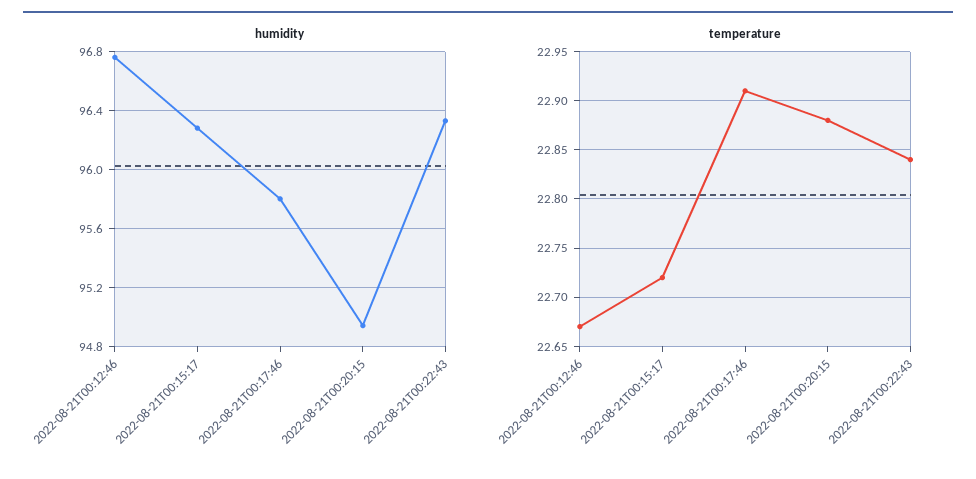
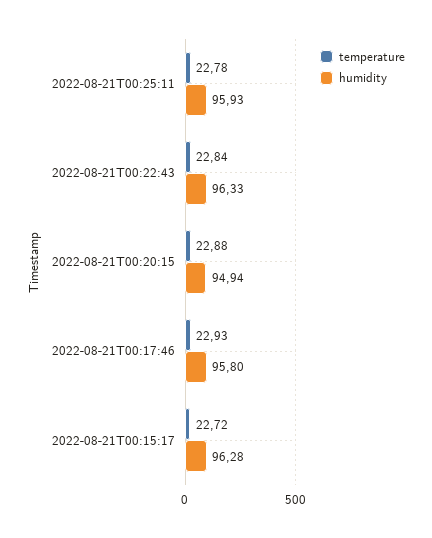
humidity, 2022-08-21T00:12:46: 96.75 -> none
temperature, 2022-08-21T00:12:46: 22.67 -> none
temperature, 2022-08-21T00:17:46: 22.91 -> 22.93
temperature, 2022-08-21T00:25:11: none -> 22.78
humidity, 2022-08-21T00:25:11: none -> 95.93

